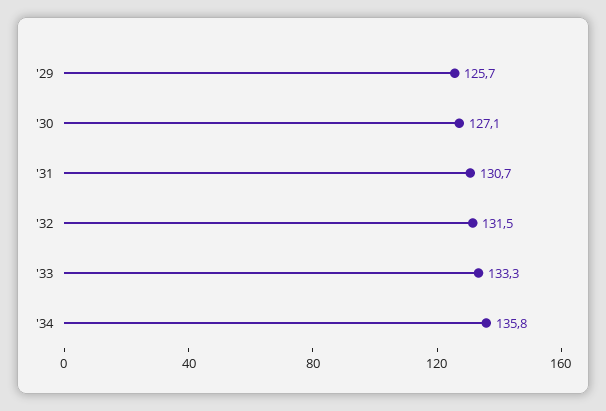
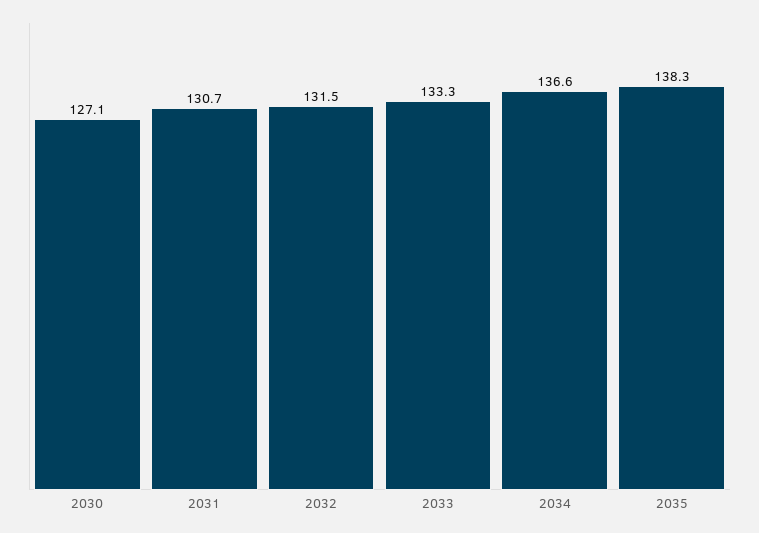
'29: 125.7 -> none
'34: 135.8 -> 136.6
2035: none -> 138.3

